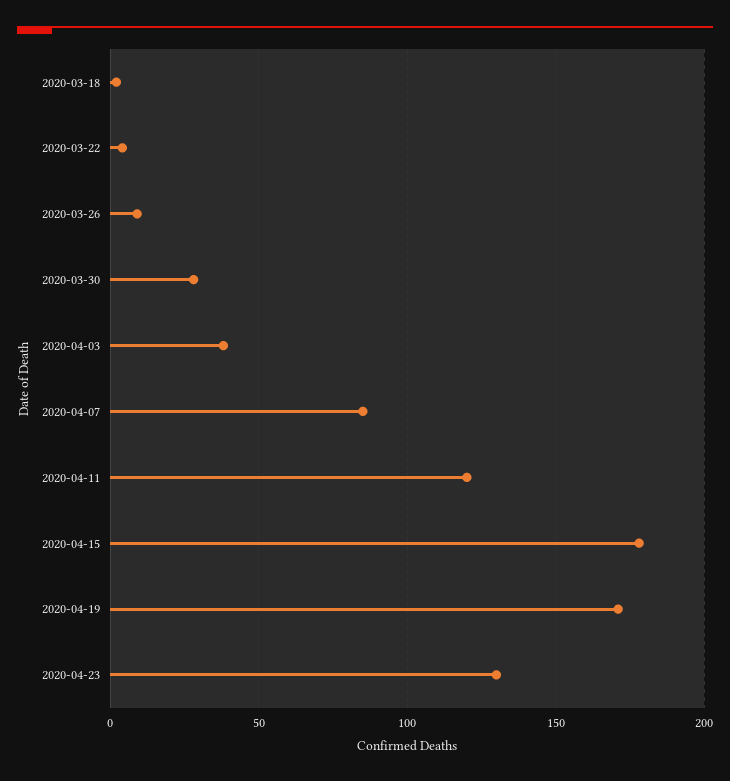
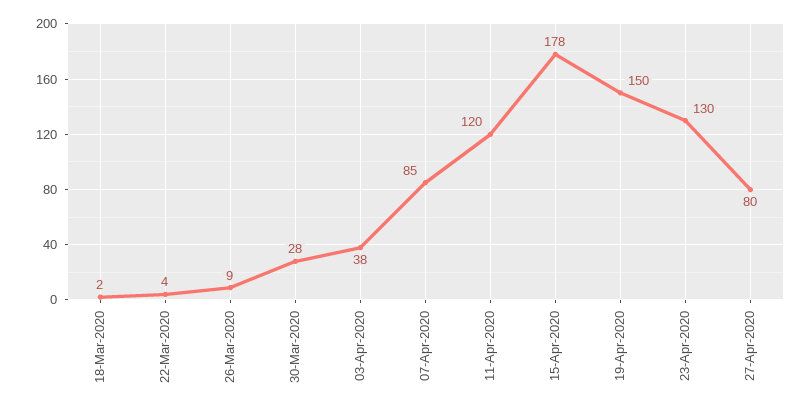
2020-04-19: 170 -> 150
27-Apr-2020: none -> 80

